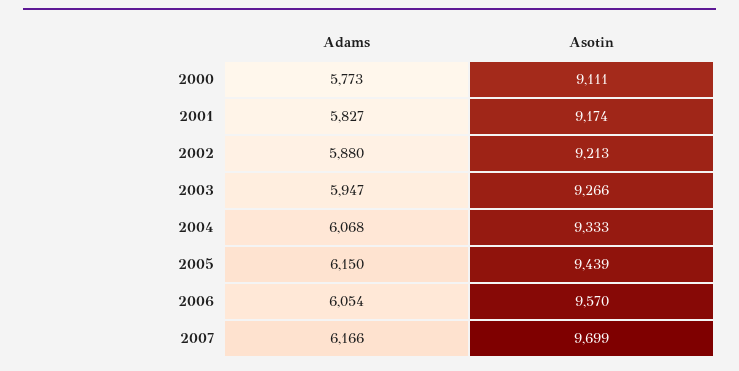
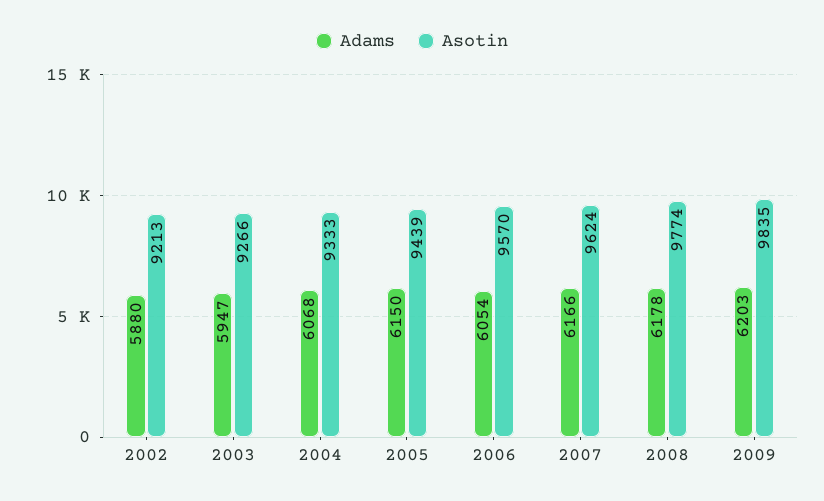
Adams, 2000: 5773 -> none
Asotin, 2000: 9111 -> none
Adams, 2001: 5827 -> none
Asotin, 2001: 9174 -> none
Asotin, 2007: 9699 -> 9624
Adams, 2008: none -> 6178
Asotin, 2008: none -> 9774
Adams, 2009: none -> 6203
Asotin, 2009: none -> 9835

